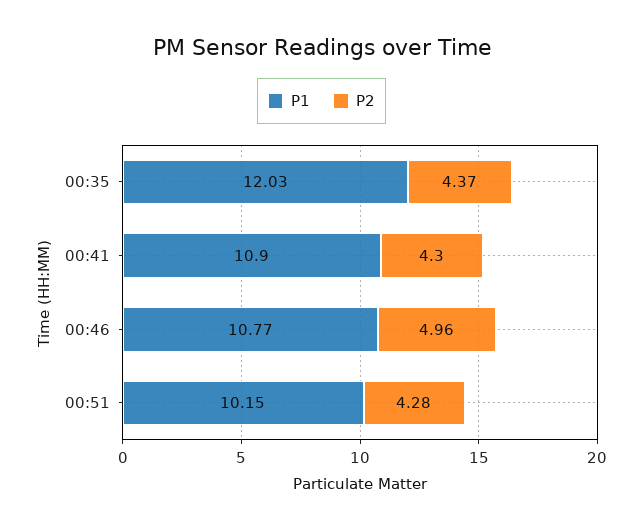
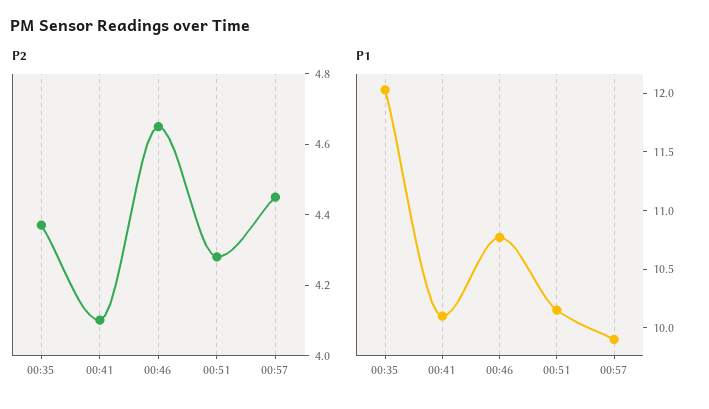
P1, 00:41: 10.9 -> 10.1
P2, 00:41: 4.3 -> 4.1
P2, 00:46: 4.96 -> 4.65
P2, 00:57: none -> 4.45
P1, 00:57: none -> 9.9

